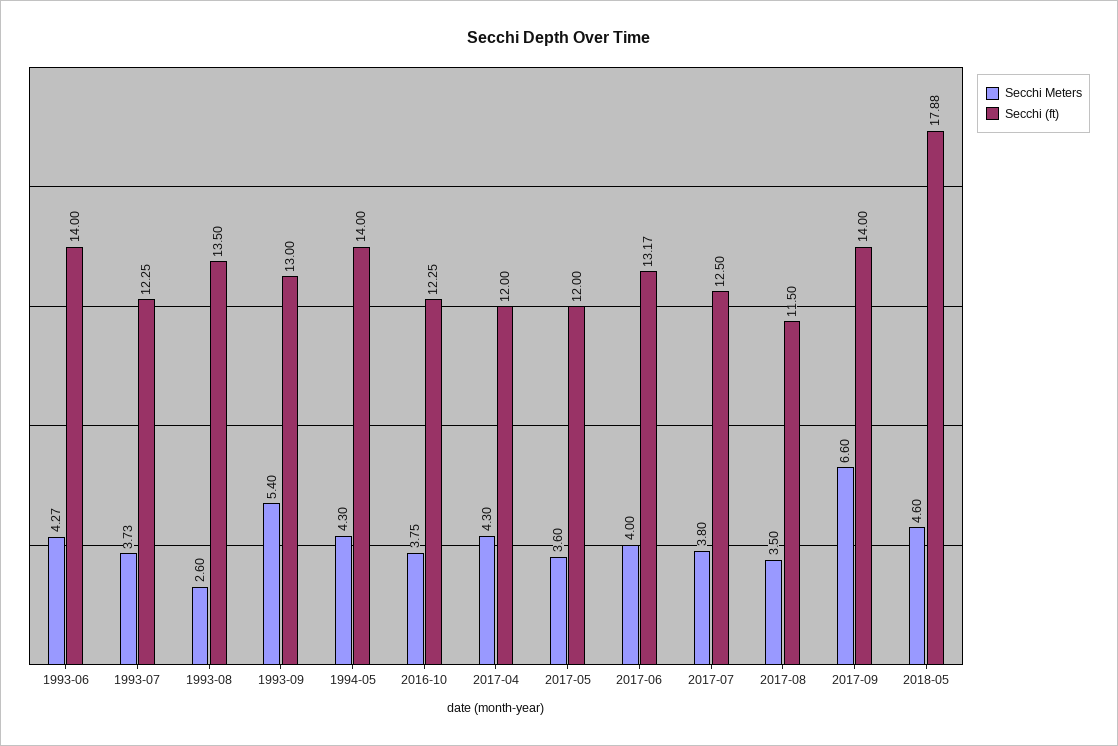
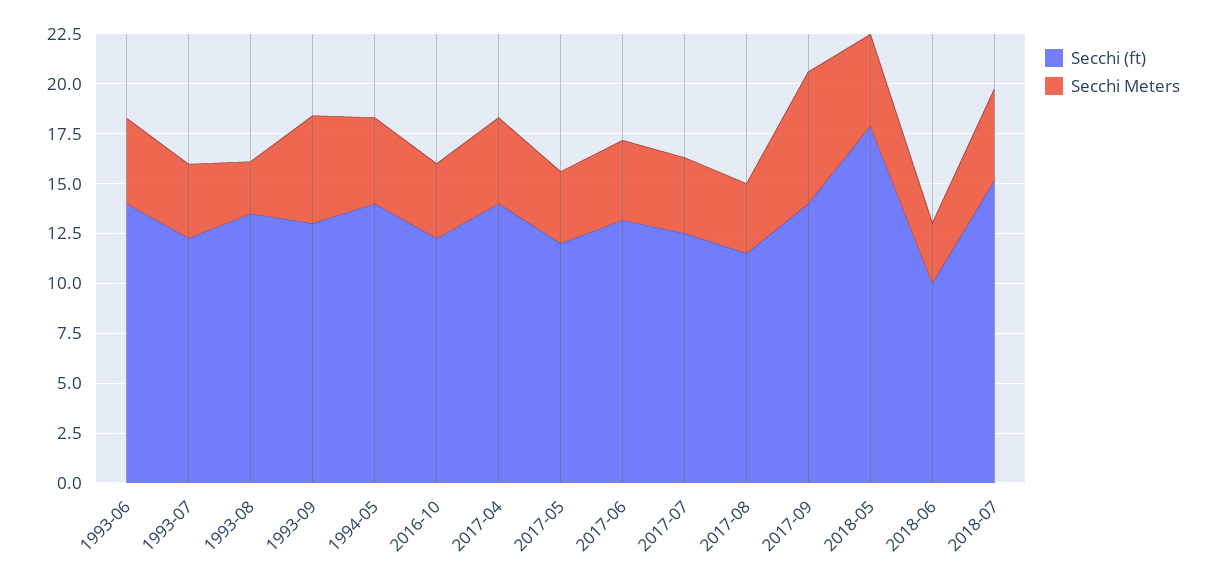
Secchi (ft), 2017-04: 12 -> 14
Secchi (ft), 2018-06: none -> 10
Secchi Meters, 2018-06: none -> 3
Secchi (ft), 2018-07: none -> 15
Secchi Meters, 2018-07: none -> 4.5

